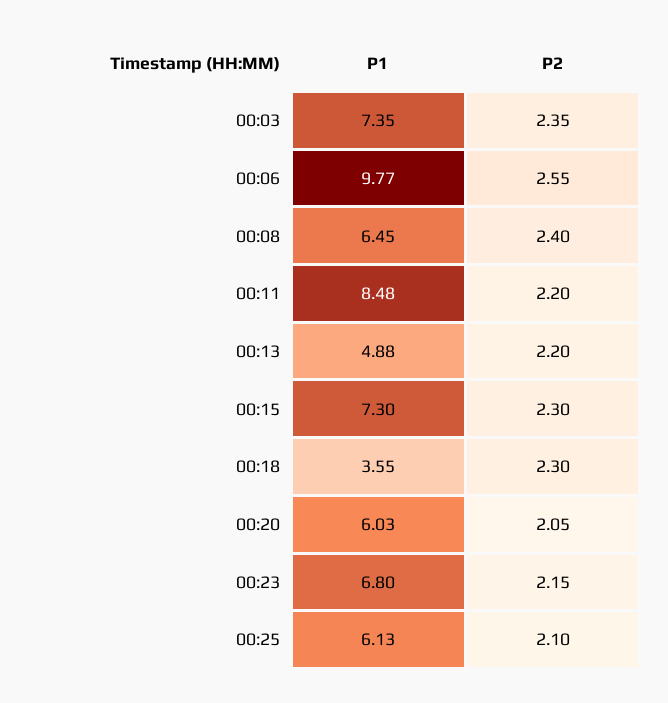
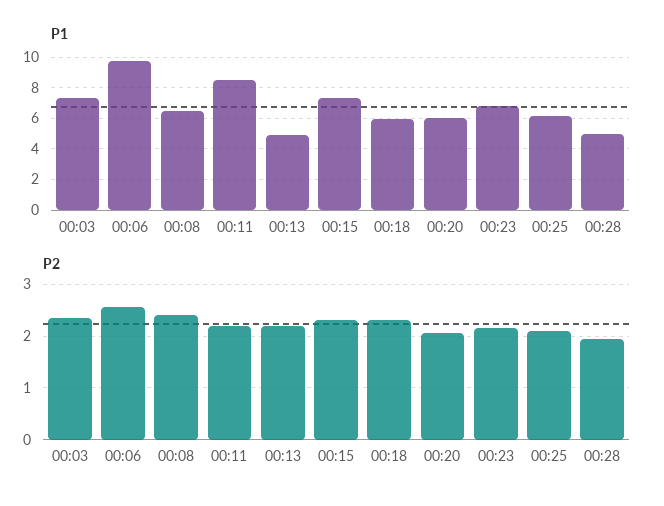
P1, 00:18: 3.55 -> 6
P1, 00:28: none -> 5
P2, 00:28: none -> 2

